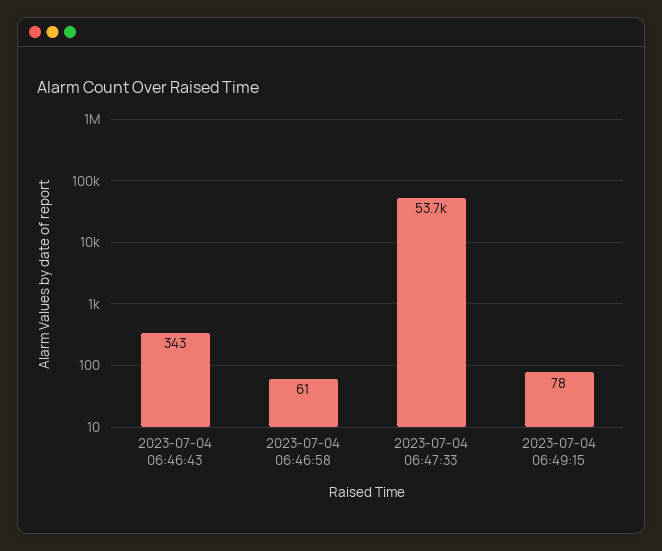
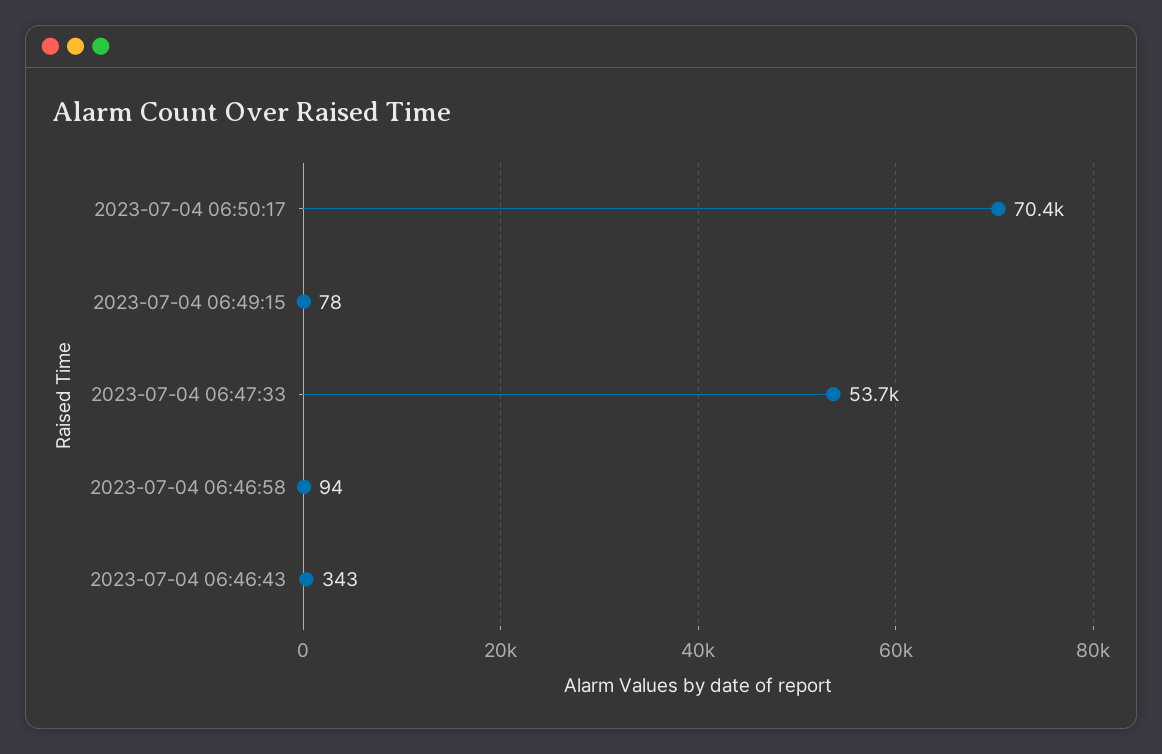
2023-07-04 06:46:58: 61 -> 94
2023-07-04 06:50:17: none -> 70400

